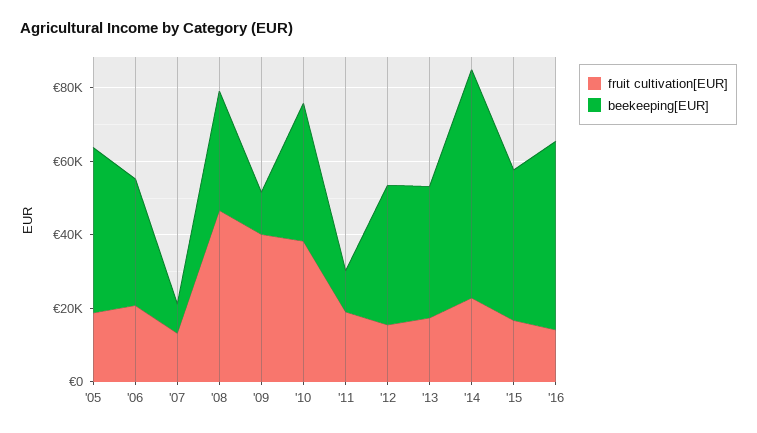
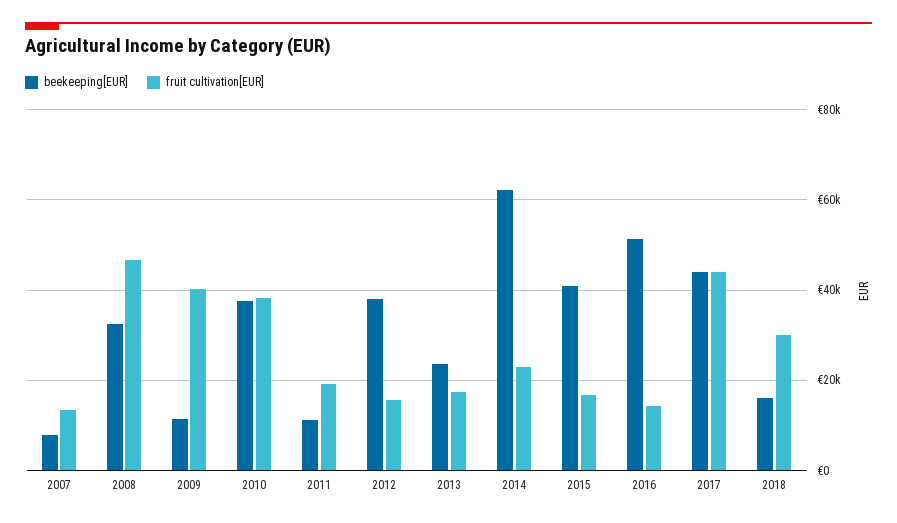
fruit cultivation[EUR], '05: 20000 -> none
beekeeping[EUR], '05: 45000 -> none
fruit cultivation[EUR], '06: 20000 -> none
beekeeping[EUR], '06: 35000 -> none
beekeeping[EUR], '13: 35000 -> 24000
beekeeping[EUR], 2017: none -> 44000
fruit cultivation[EUR], 2017: none -> 44000
beekeeping[EUR], 2018: none -> 16000
fruit cultivation[EUR], 2018: none -> 30000

